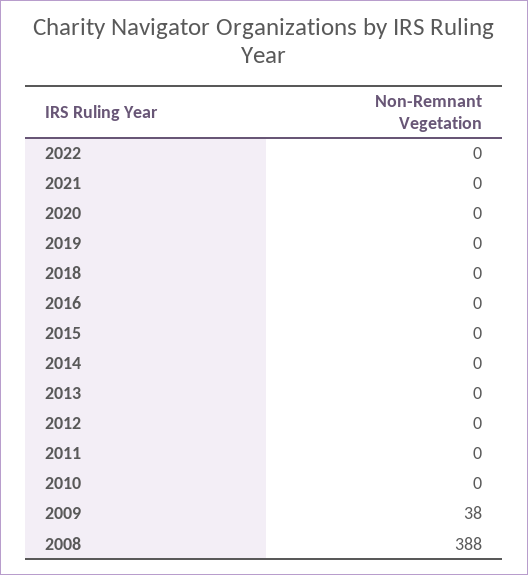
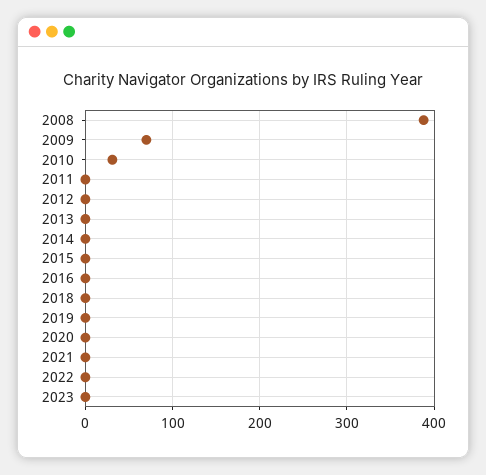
2010: 0 -> 30
2009: 38 -> 70
2023: none -> 0

